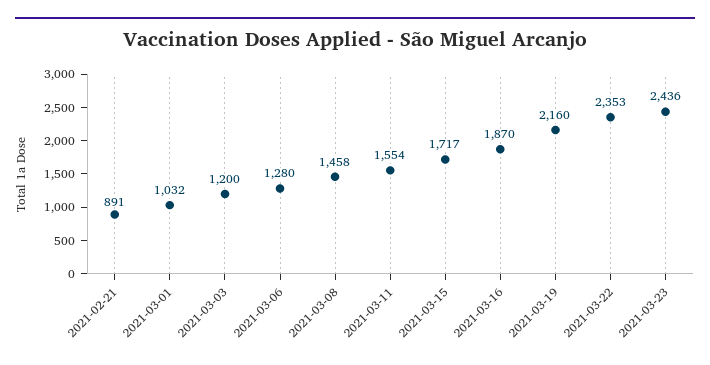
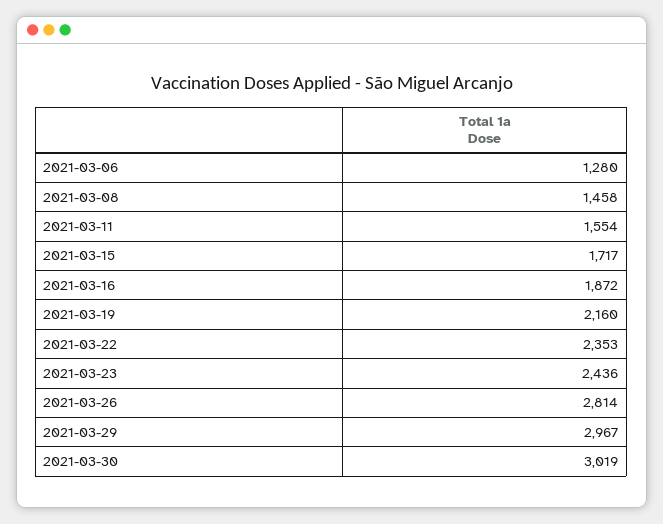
2021-02-21: 891 -> none
2021-03-01: 1032 -> none
2021-03-03: 1200 -> none
2021-03-16: 1870 -> 1872
2021-03-26: none -> 2814
2021-03-29: none -> 2967
2021-03-30: none -> 3019

